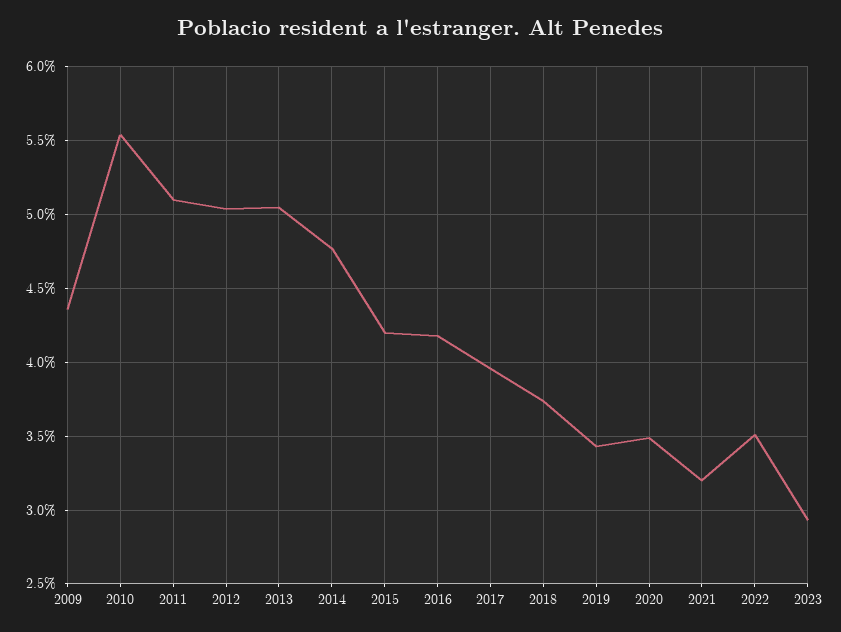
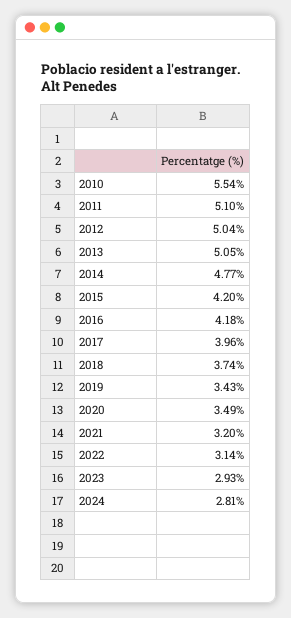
2009: 4.35 -> none
2022: 3.5 -> 3.14
2024: none -> 2.81

